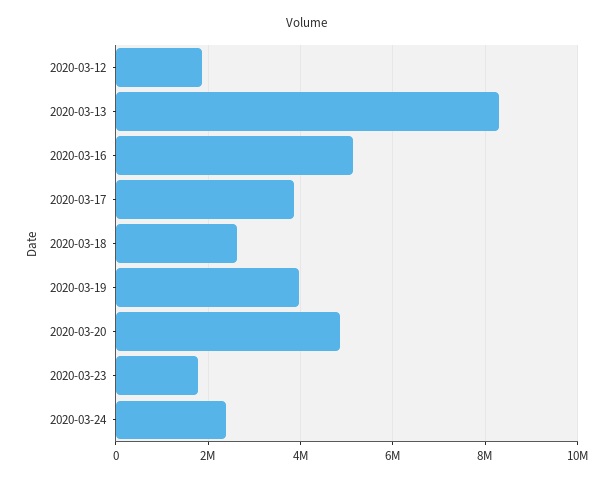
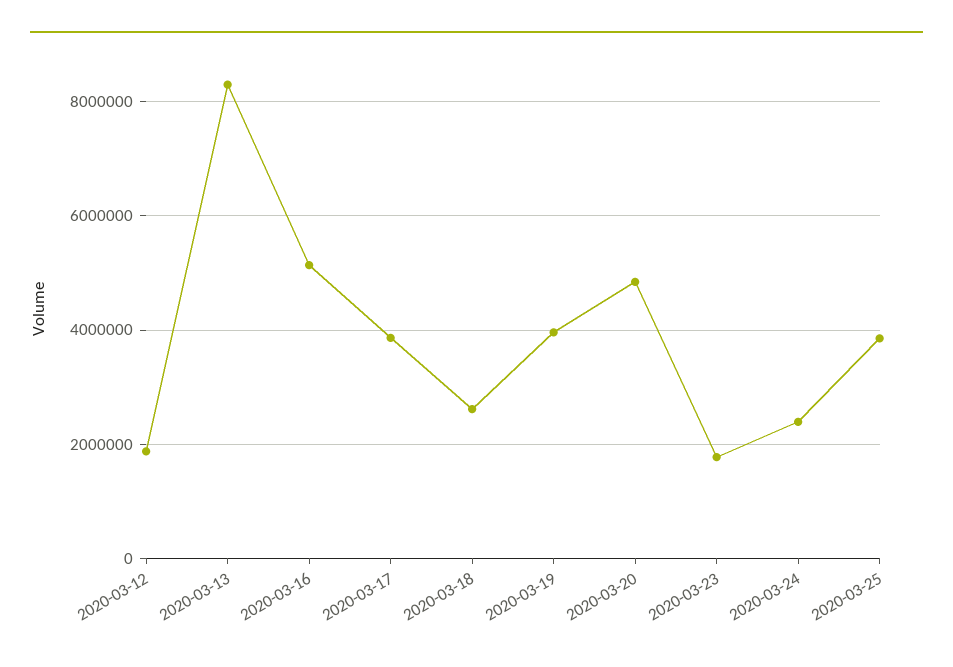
2020-03-25: none -> 3800000

